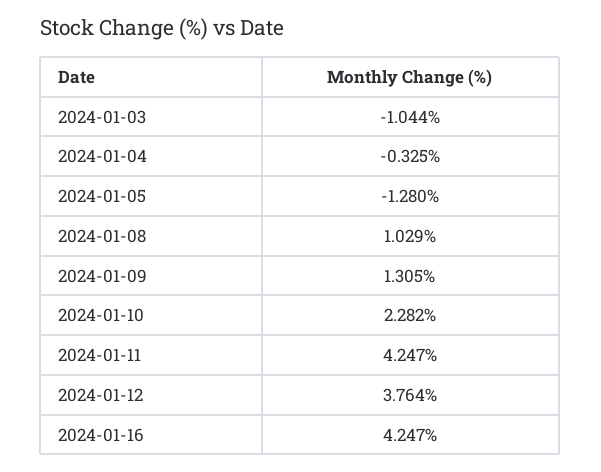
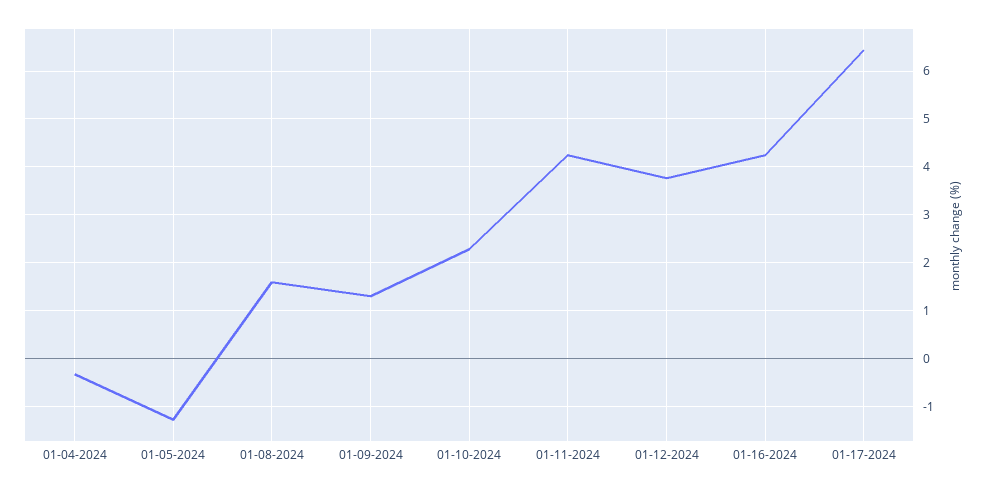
2024-01-03: -1.044 -> none
2024-01-08: 1.029 -> 1.6
01-17-2024: none -> 6.4

